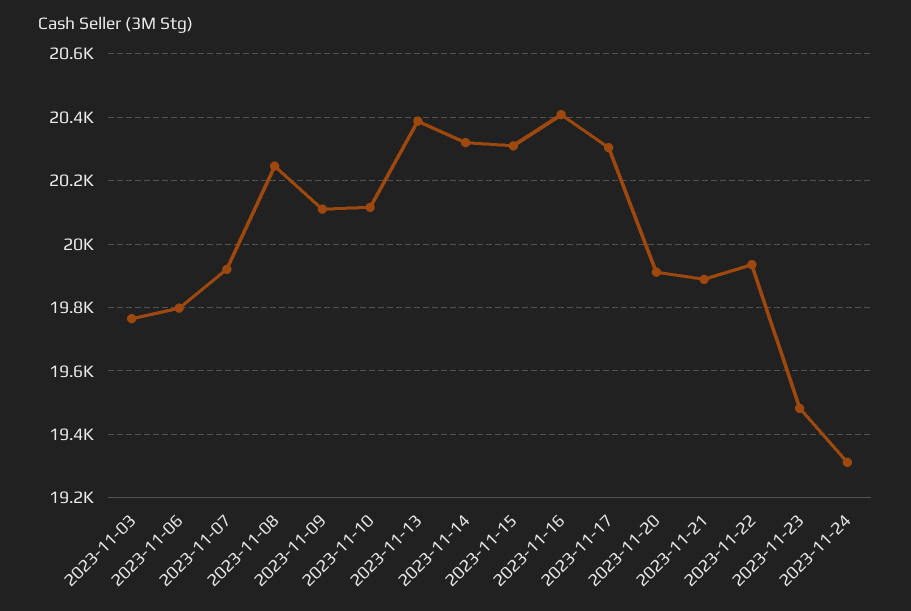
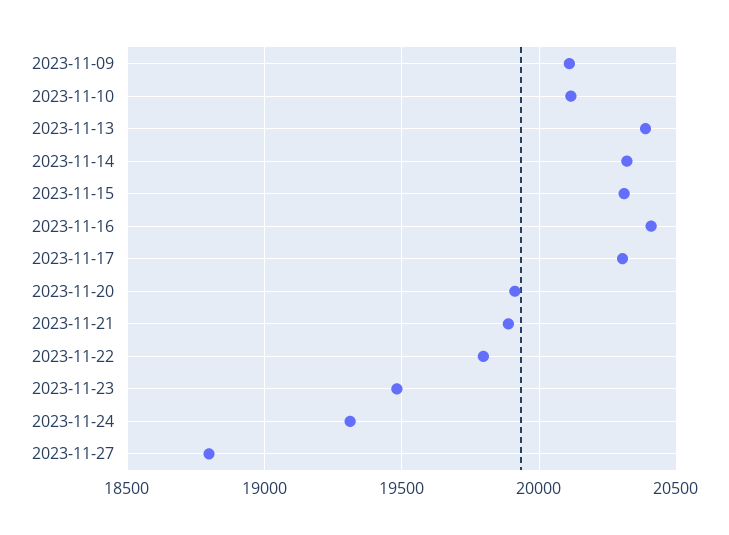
2023-11-03: 19760 -> none
2023-11-06: 19800 -> none
2023-11-07: 19920 -> none
2023-11-08: 20240 -> none
2023-11-22: 19940 -> 19800
2023-11-27: none -> 18800

